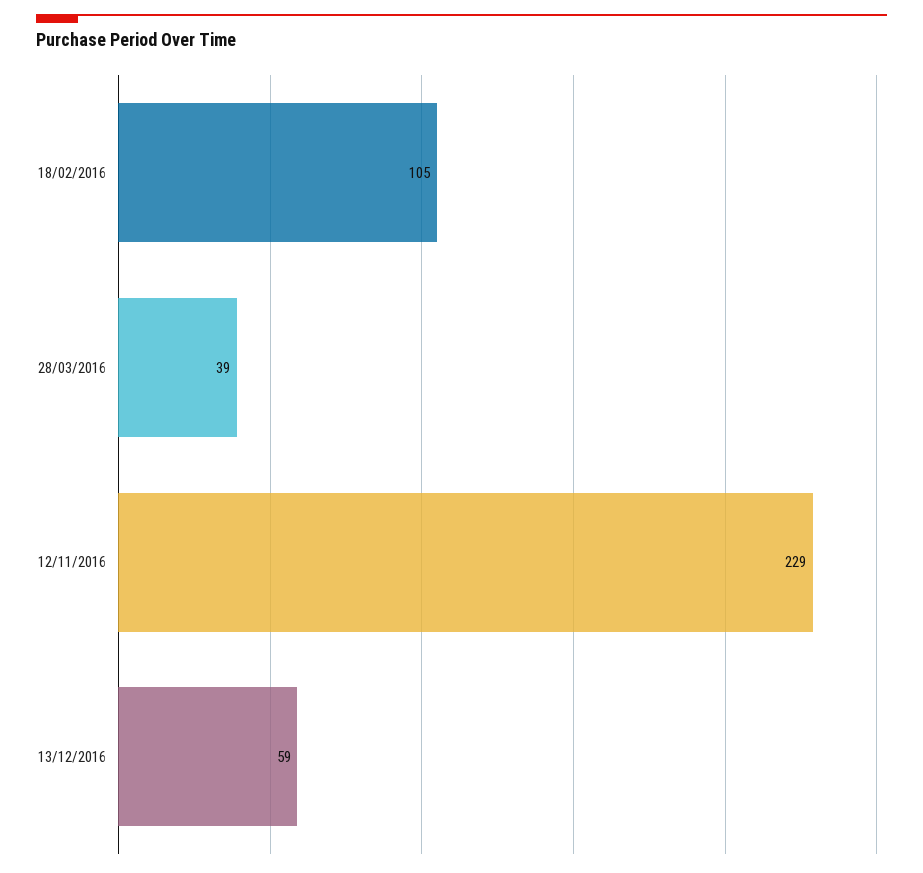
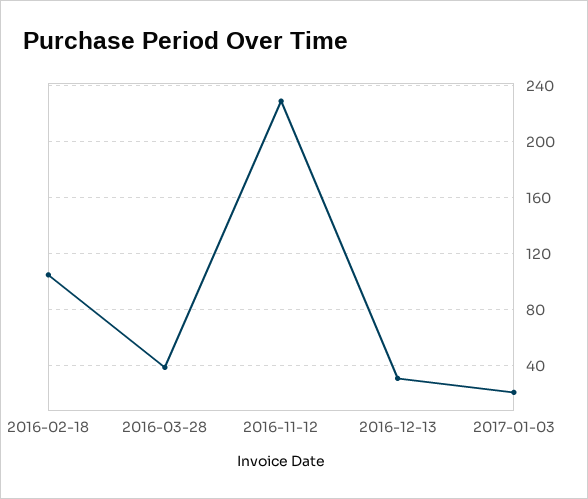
13/12/2016: 59 -> 30
2017-01-03: none -> 20

